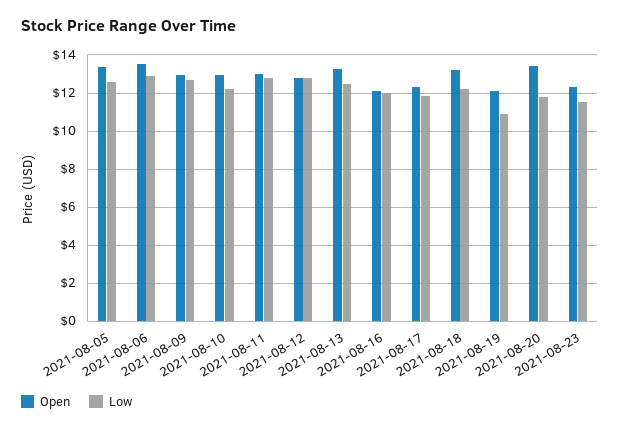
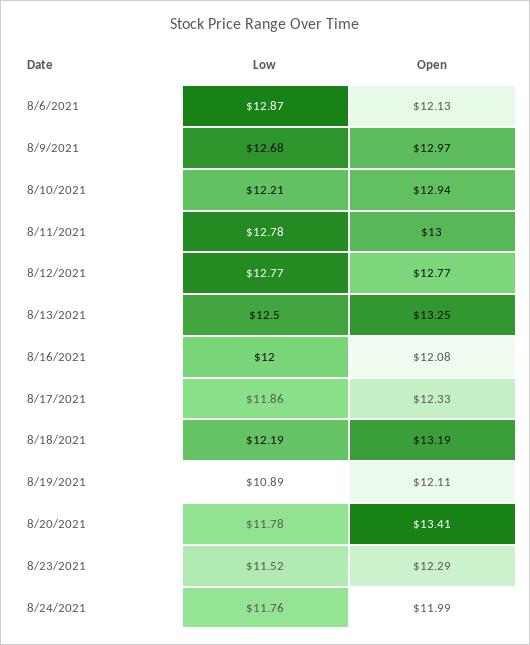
Open, 2021-08-05: 13.5 -> none
Low, 2021-08-05: 12.5 -> none
Open, 2021-08-06: 13.5 -> 12.13
Low, 8/24/2021: none -> 11.76
Open, 8/24/2021: none -> 11.99

